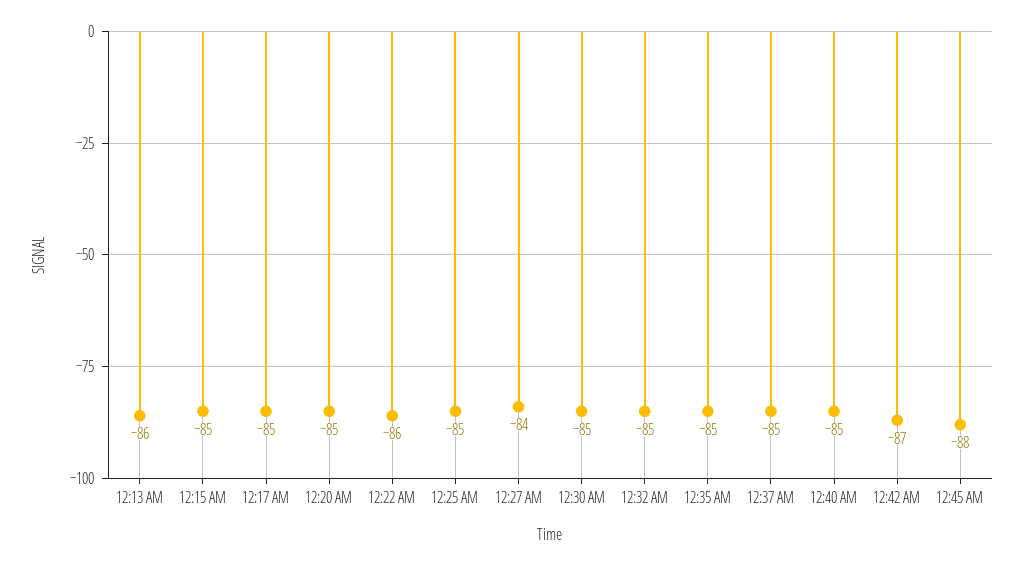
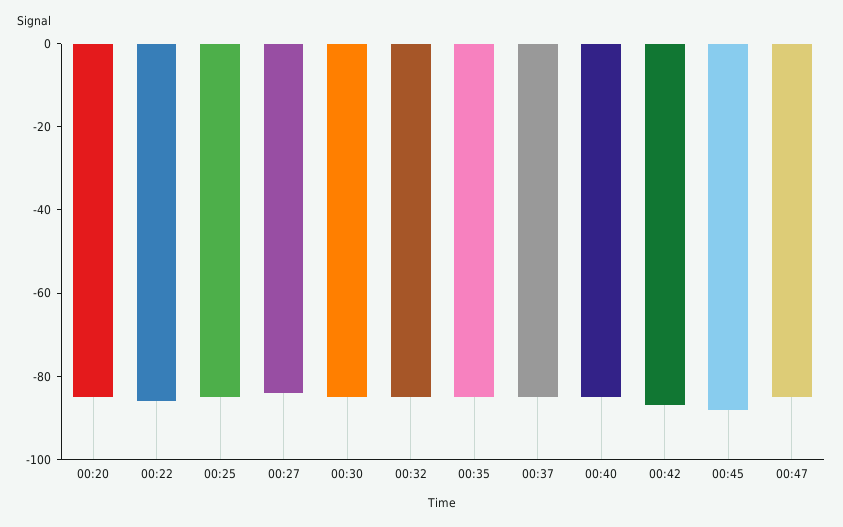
12:13 AM: -86 -> none
12:15 AM: -85 -> none
12:17 AM: -85 -> none
00:47: none -> -85

